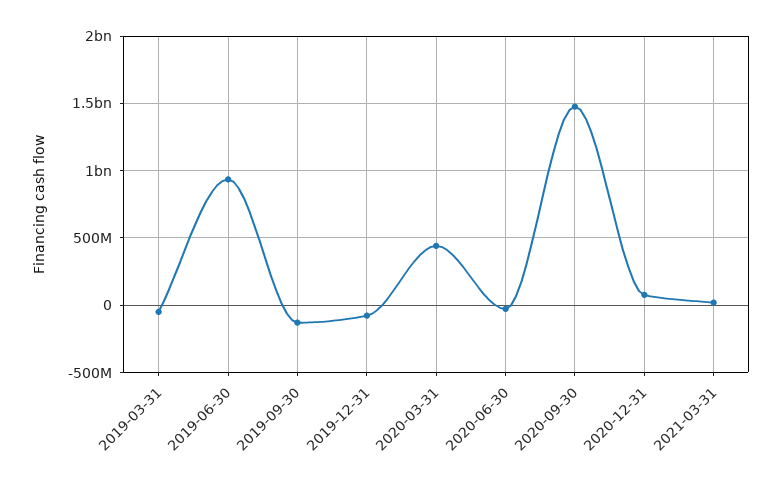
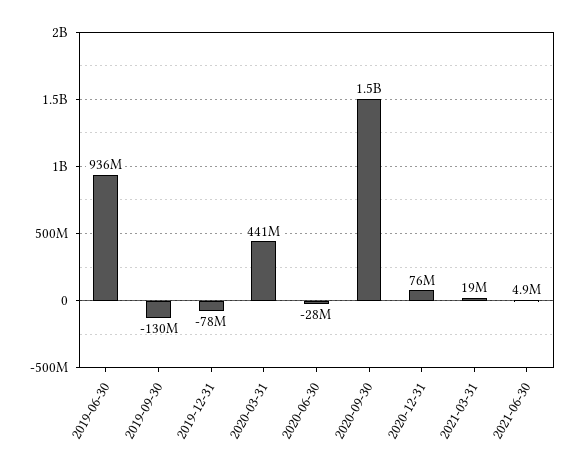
2019-03-31: -50000000 -> none
2021-06-30: none -> 4900000

